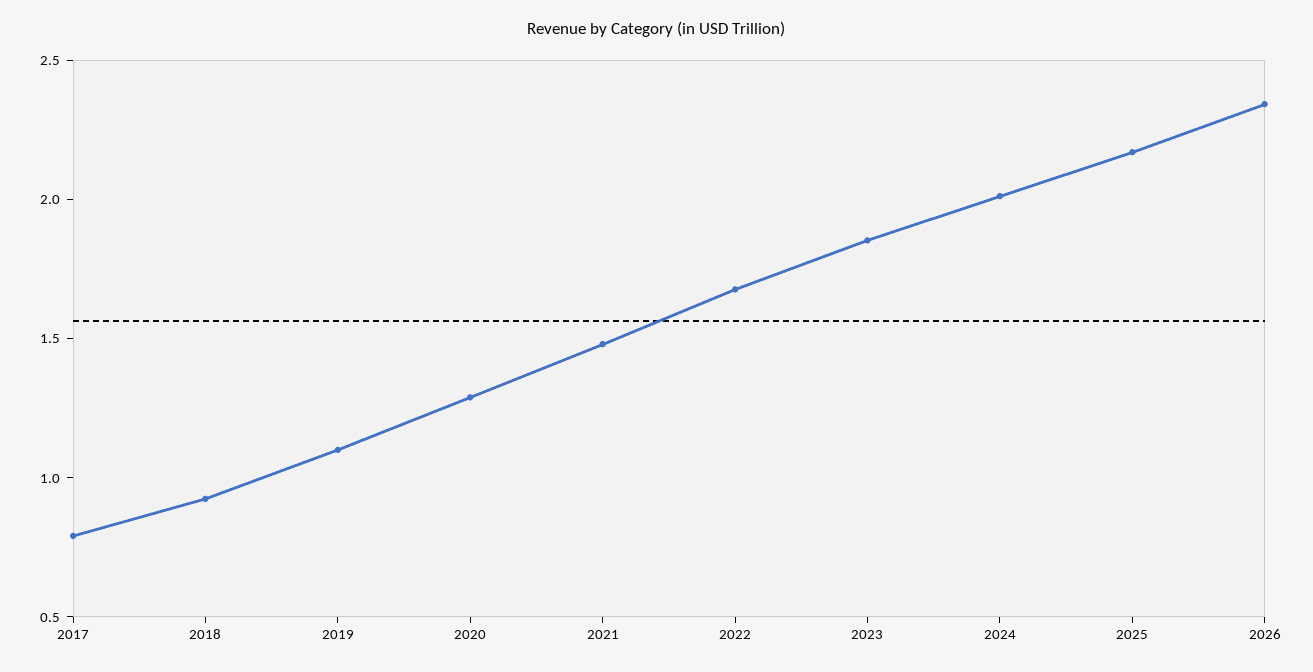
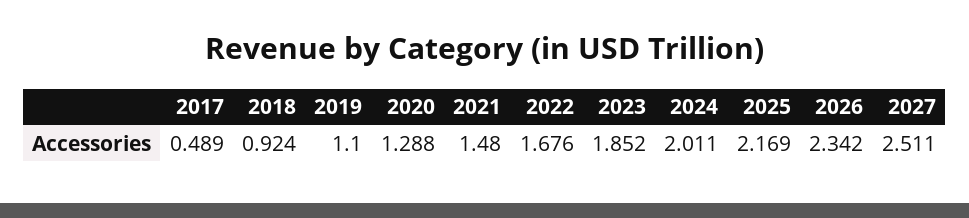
2017: 0.8 -> 0.489
2027: none -> 2.511

